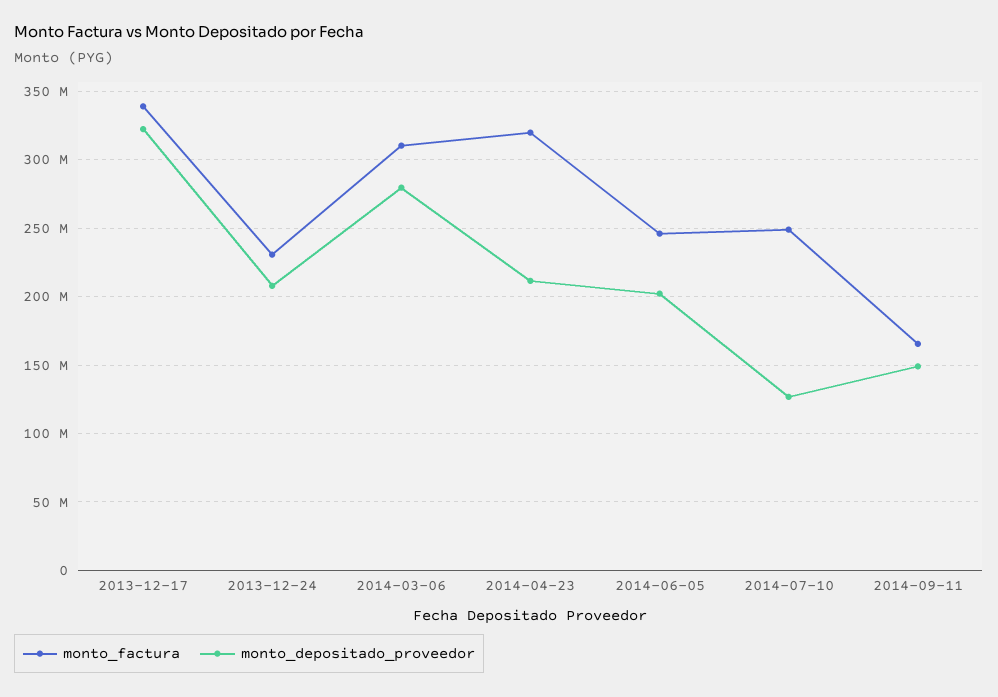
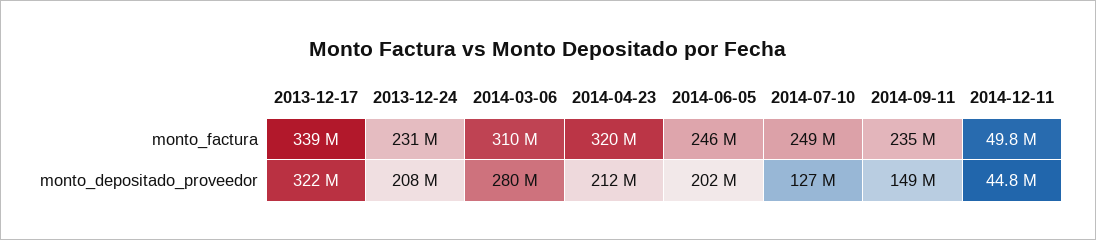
monto_factura, 2014-09-11: 165000000 -> 235000000
monto_factura, 2014-12-11: none -> 49800000
monto_depositado_proveedor, 2014-12-11: none -> 44800000

